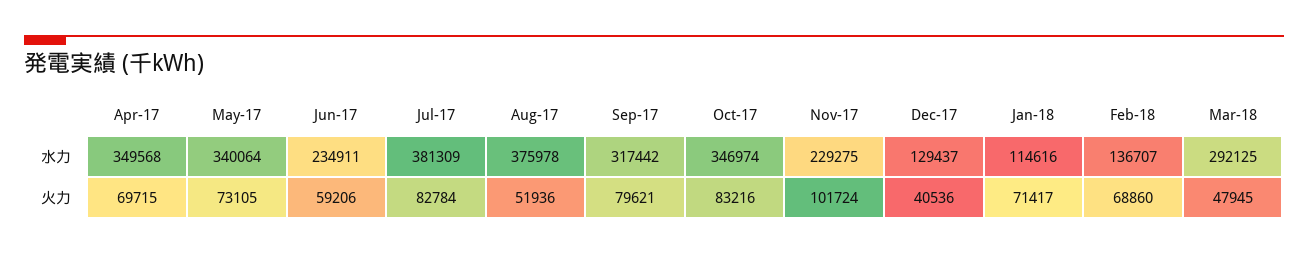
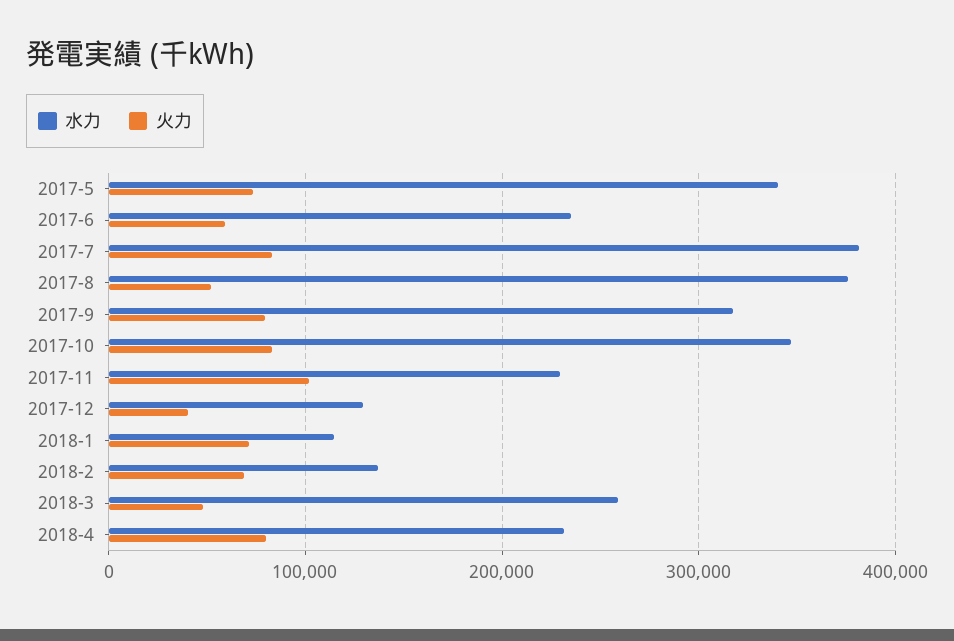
水力, Apr-17: 349568 -> none
水力, Mar-18: 292125 -> 260000
火力, Apr-17: 69715 -> none
水力, 2018-4: none -> 230000
火力, 2018-4: none -> 80000

